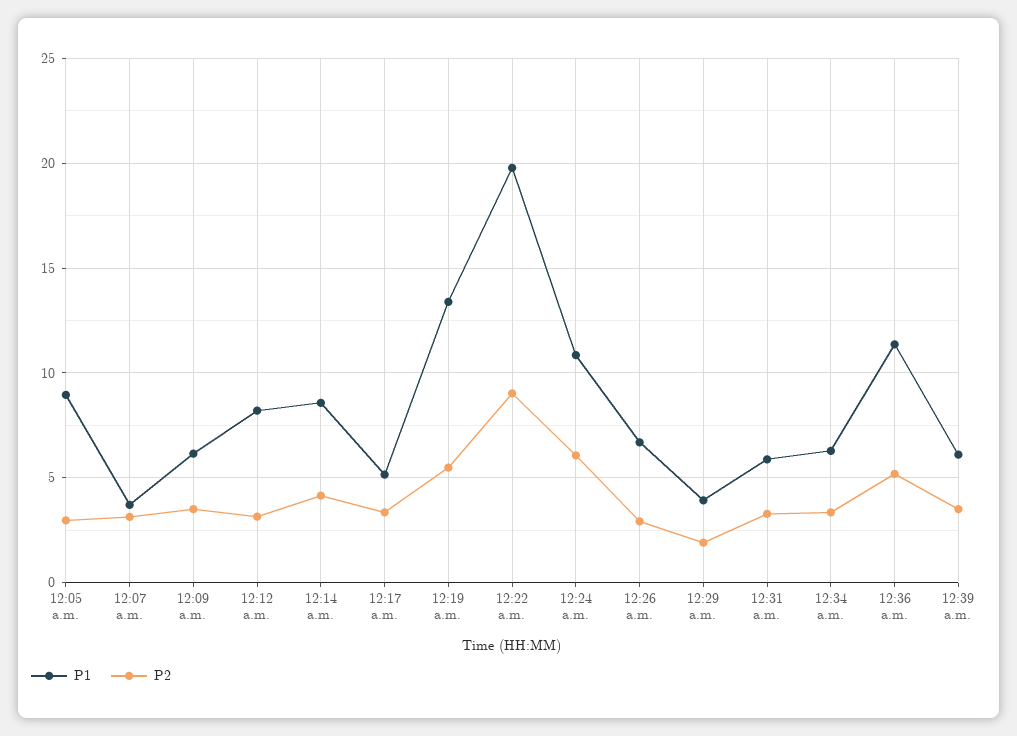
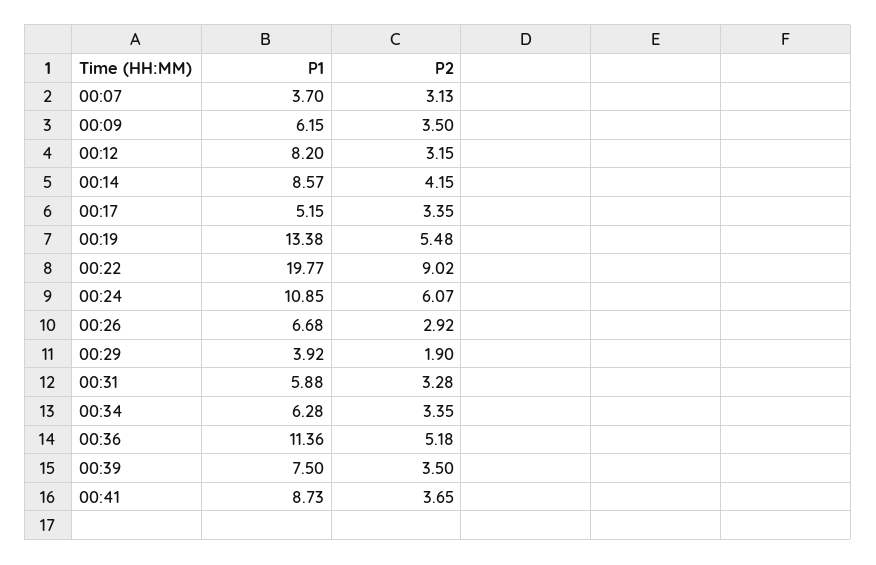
P1, 12:05 a.m.: 9 -> none
P2, 12:05 a.m.: 3 -> none
P1, 12:39 a.m.: 6 -> 7.5
P1, 00:41: none -> 8.73
P2, 00:41: none -> 3.65

